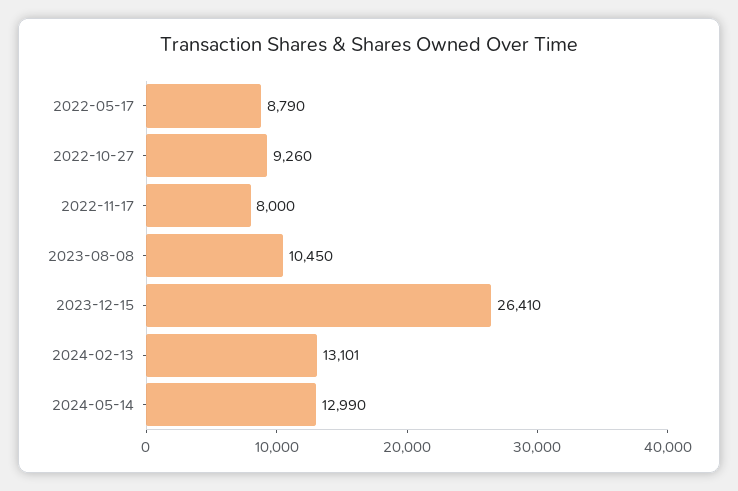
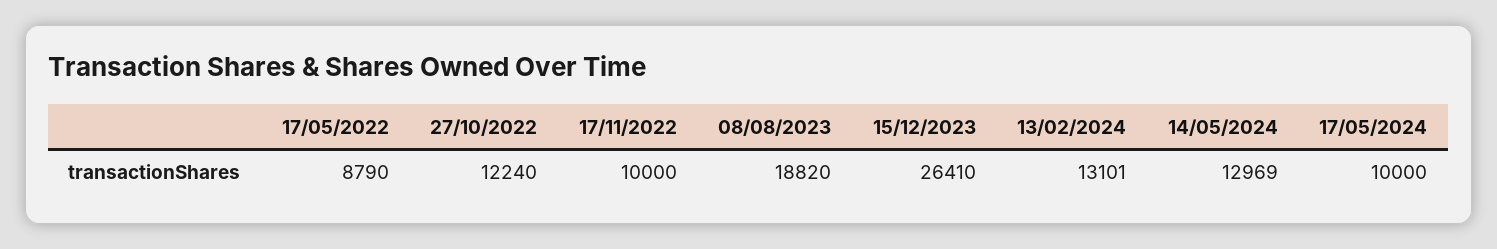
2022-10-27: 9260 -> 12240
2022-11-17: 8000 -> 10000
2023-08-08: 10450 -> 18820
2024-05-14: 12990 -> 12969
17/05/2024: none -> 10000

